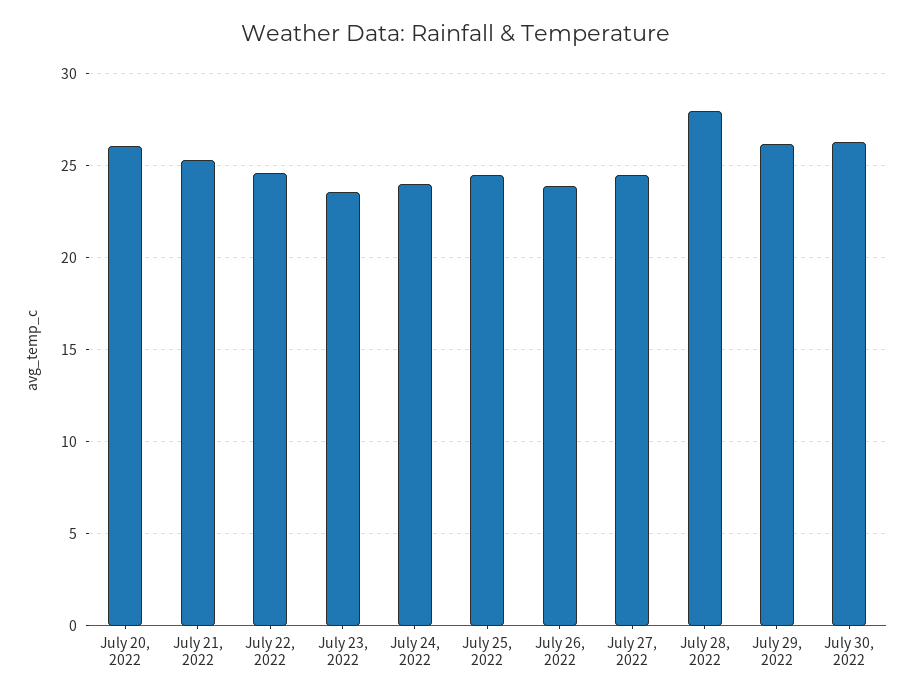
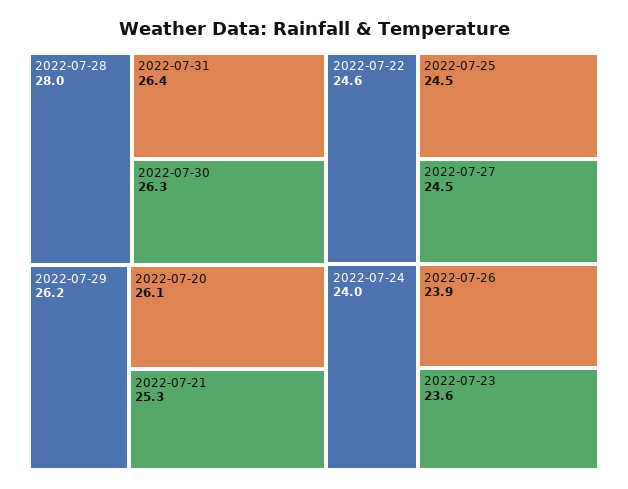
2022-07-31: none -> 26.4

